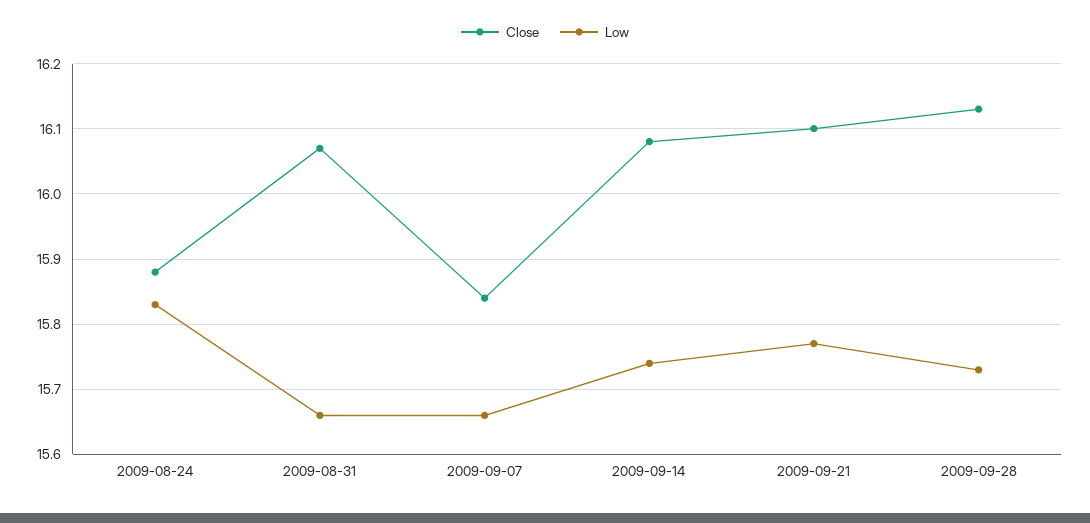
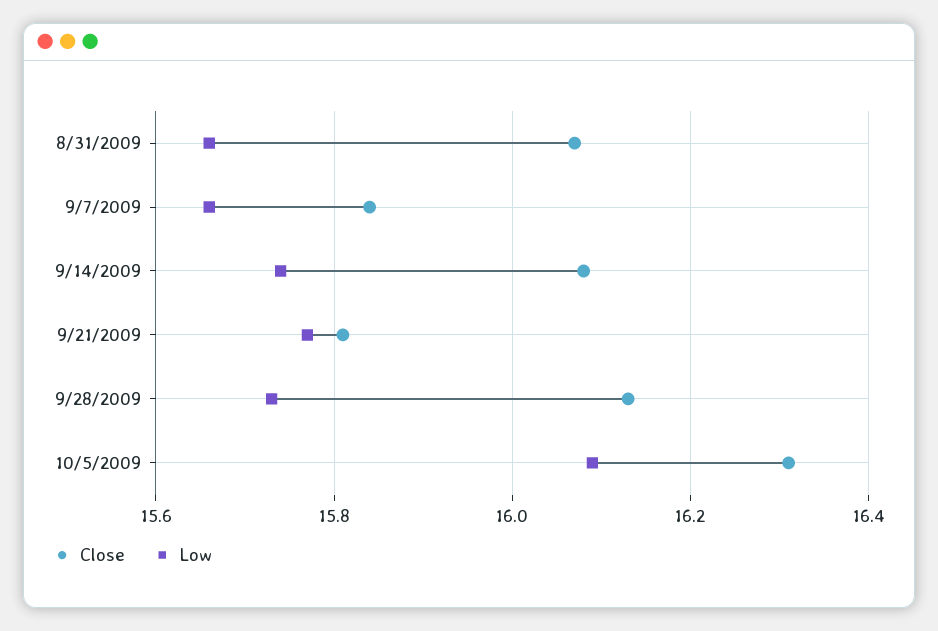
Close, 2009-08-24: 15.88 -> none
Low, 2009-08-24: 15.83 -> none
Close, 2009-09-21: 16.1 -> 15.8
Close, 10/5/2009: none -> 16.3
Low, 10/5/2009: none -> 16.1

